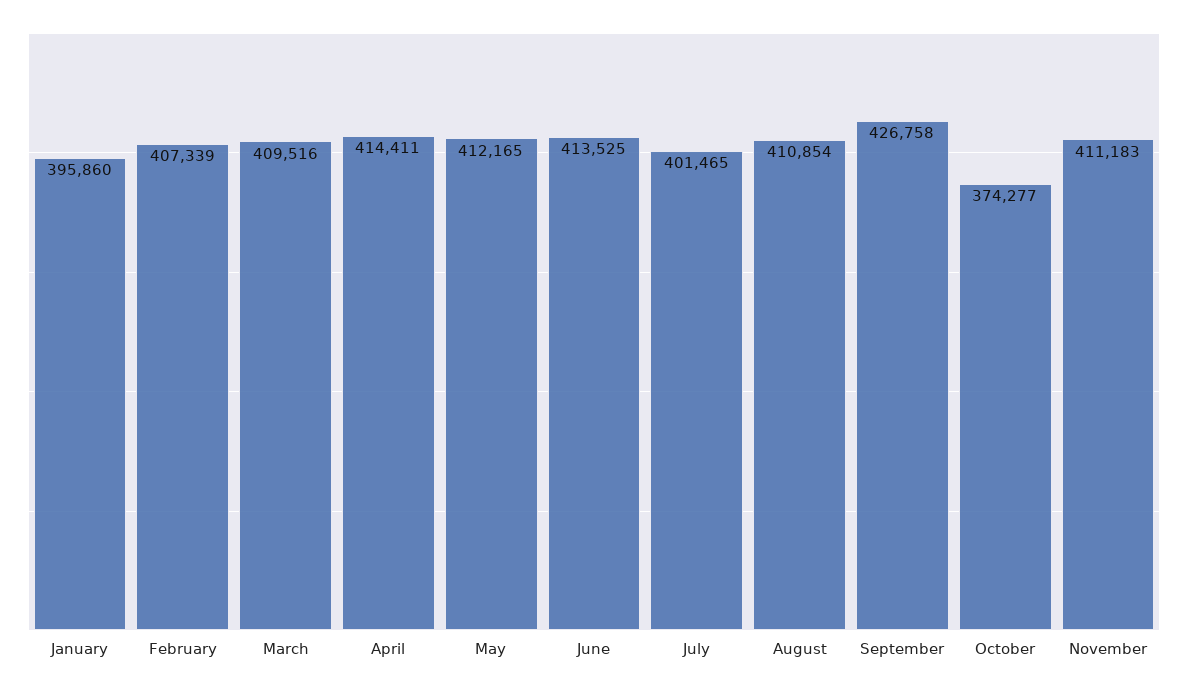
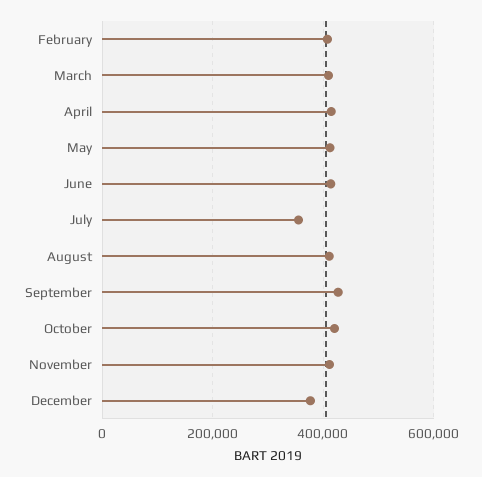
January: 395860 -> none
July: 401465 -> 360000
October: 374277 -> 420000
December: none -> 380000

